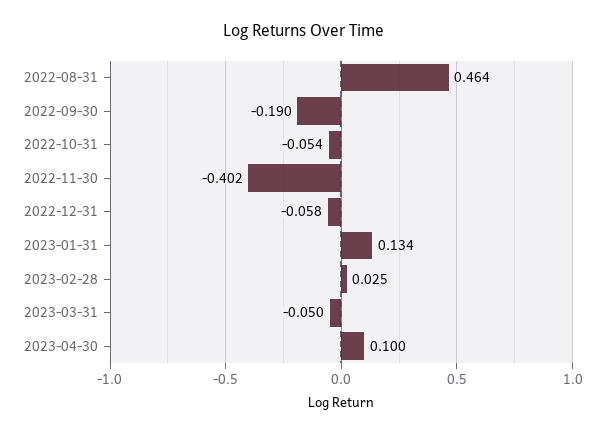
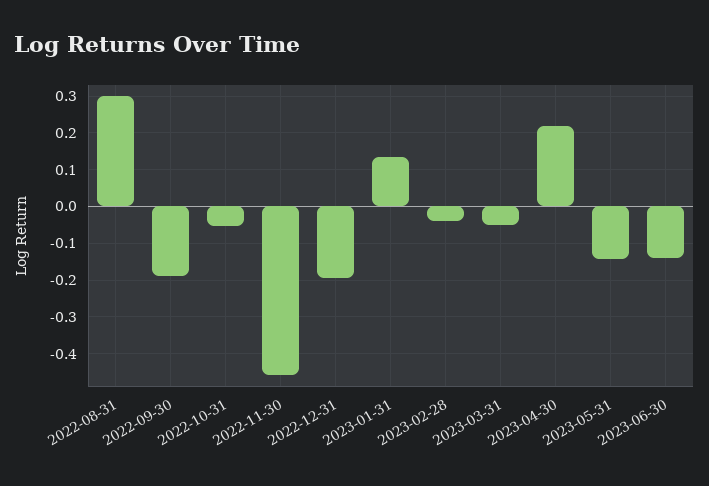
2022-08-31: 0.464 -> 0.3
2022-11-30: -0.402 -> -0.46
2022-12-31: -0.058 -> -0.2
2023-02-28: 0.025 -> -0.04
2023-04-30: 0.1 -> 0.22
2023-05-31: none -> -0.14
2023-06-30: none -> -0.14

